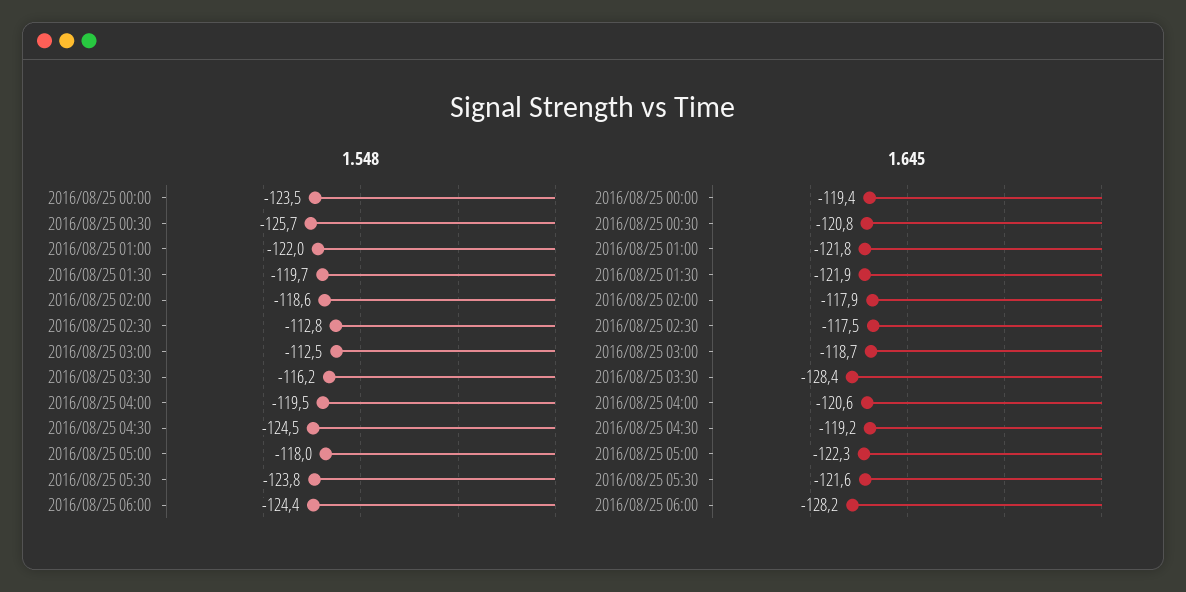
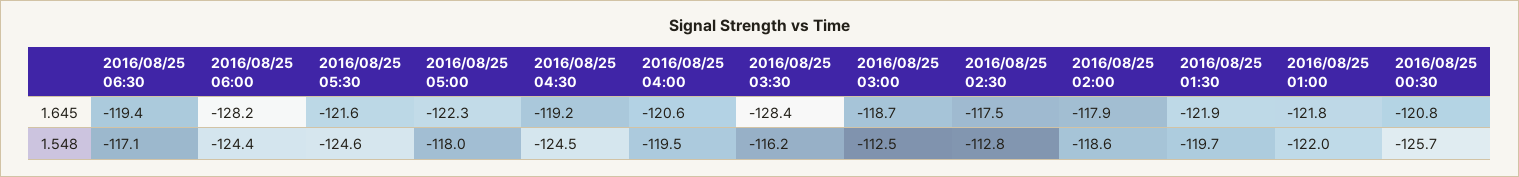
1.548, 2016/08/25 00:00: -123.5 -> none
1.548, 2016/08/25 05:30: -123.8 -> -124.6
1.645, 2016/08/25 00:00: -119.4 -> none
1.645, 2016/08/25 06:30: none -> -119.4
1.548, 2016/08/25 06:30: none -> -117.1

